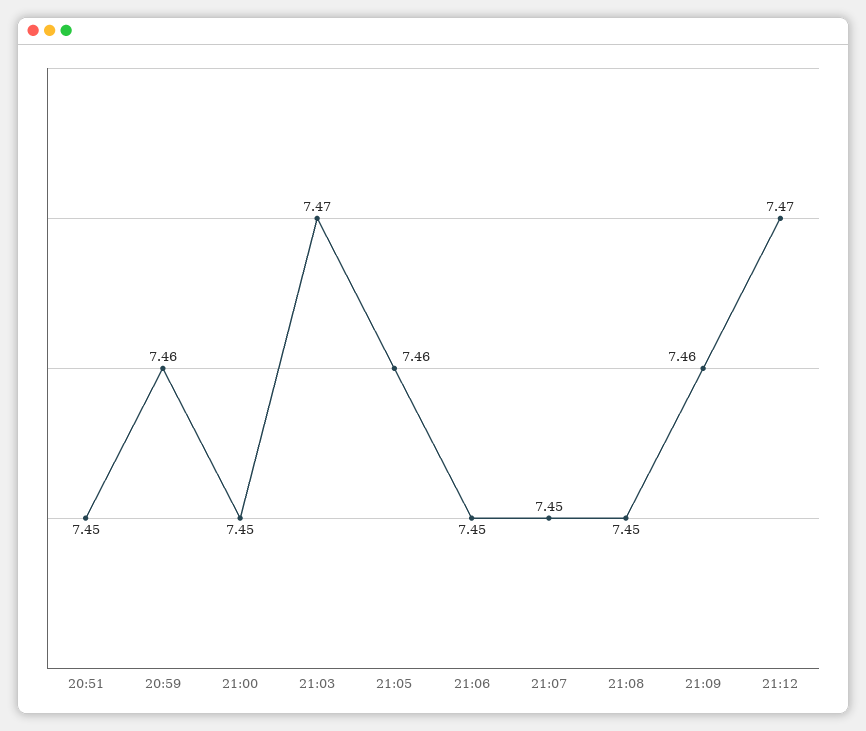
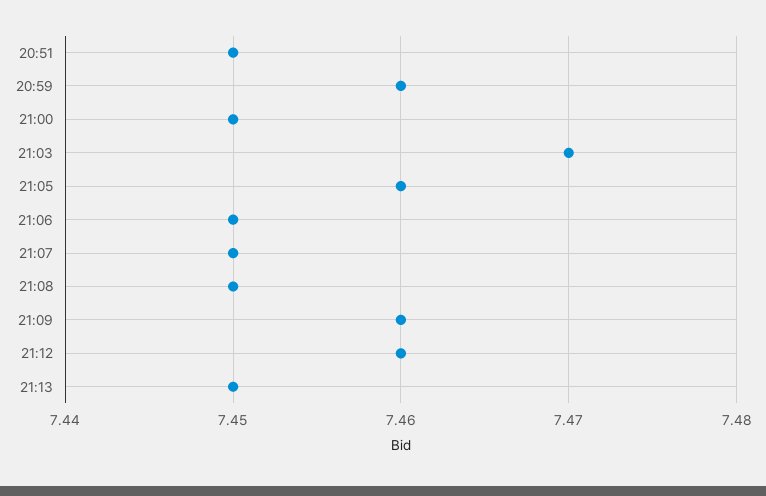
21:12: 7.47 -> 7.46
21:13: none -> 7.45

